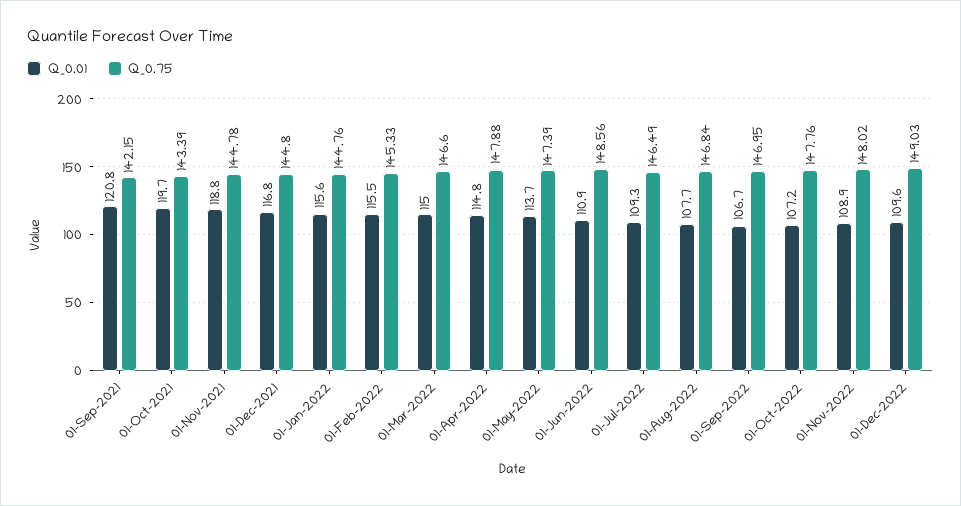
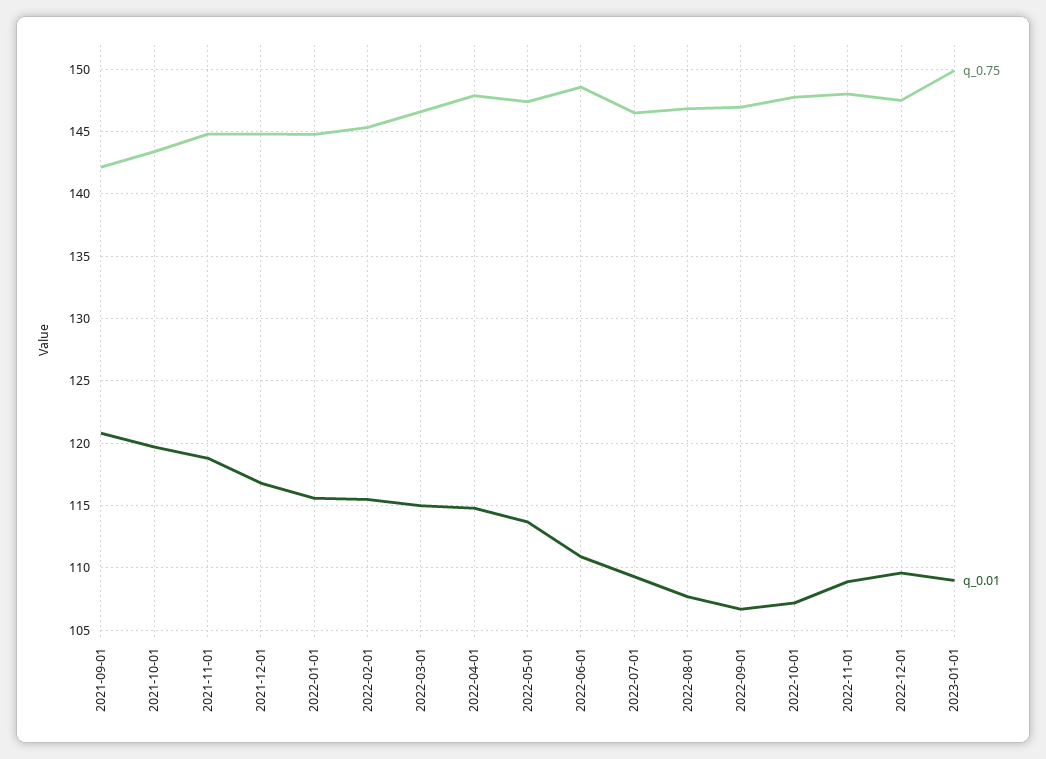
Q_0.75, 01-Dec-2022: 149.03 -> 147.5
Q_0.75, 2023-01-01: none -> 150
Q_0.01, 2023-01-01: none -> 109

